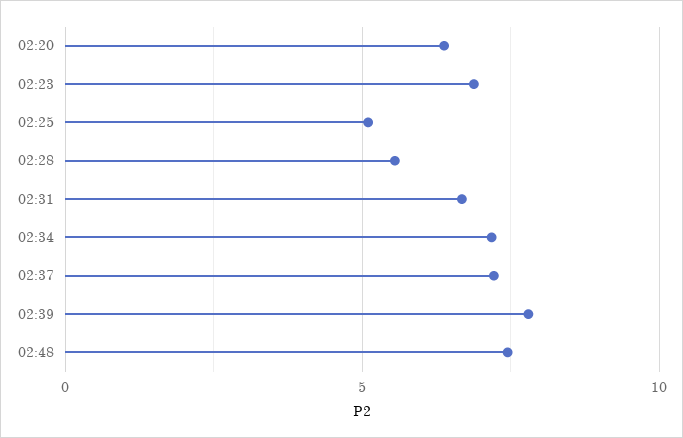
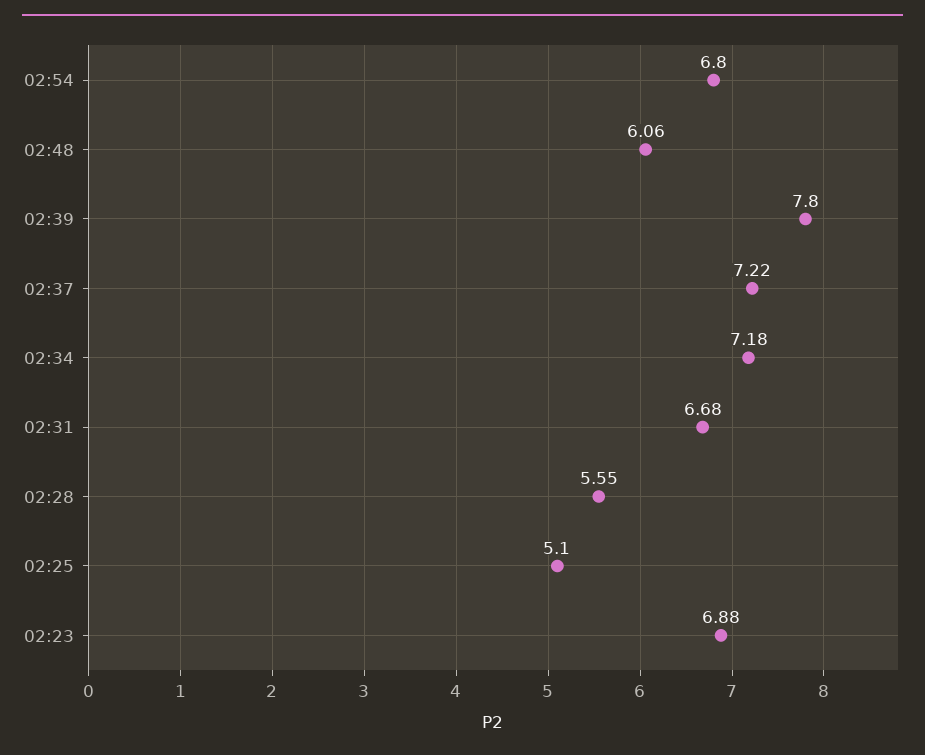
02:20: 6.5 -> none
02:48: 7.5 -> 6.06
02:54: none -> 6.8

